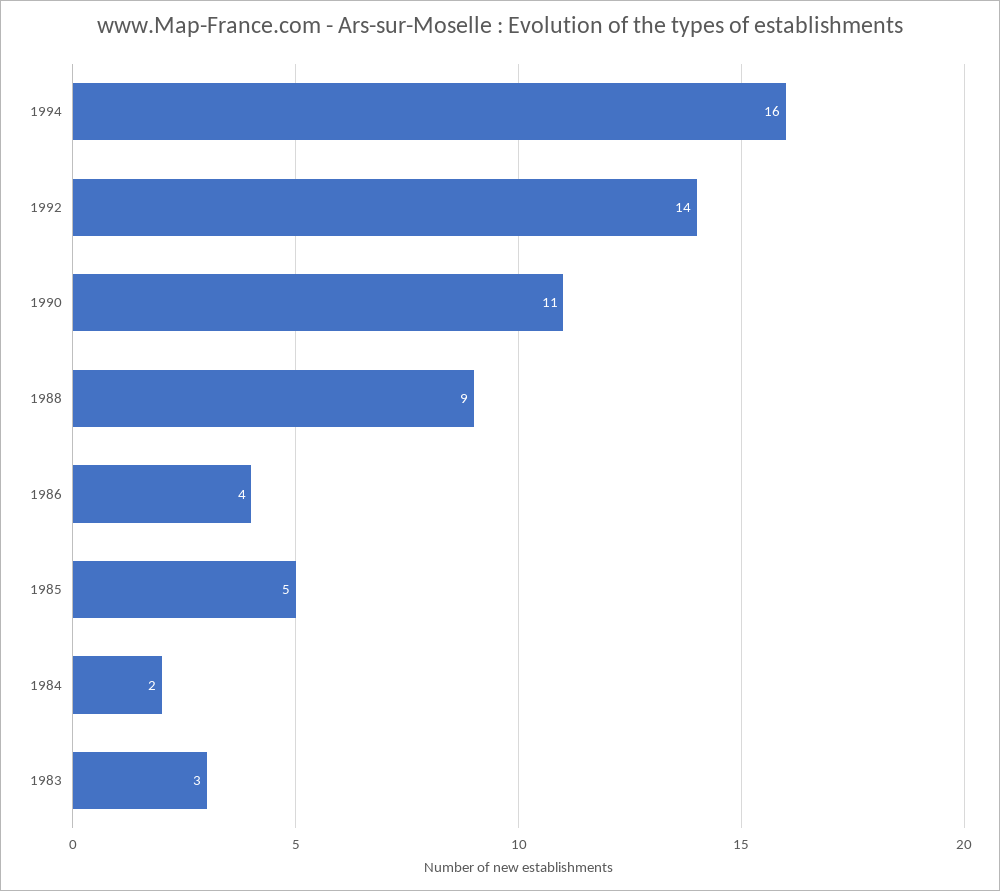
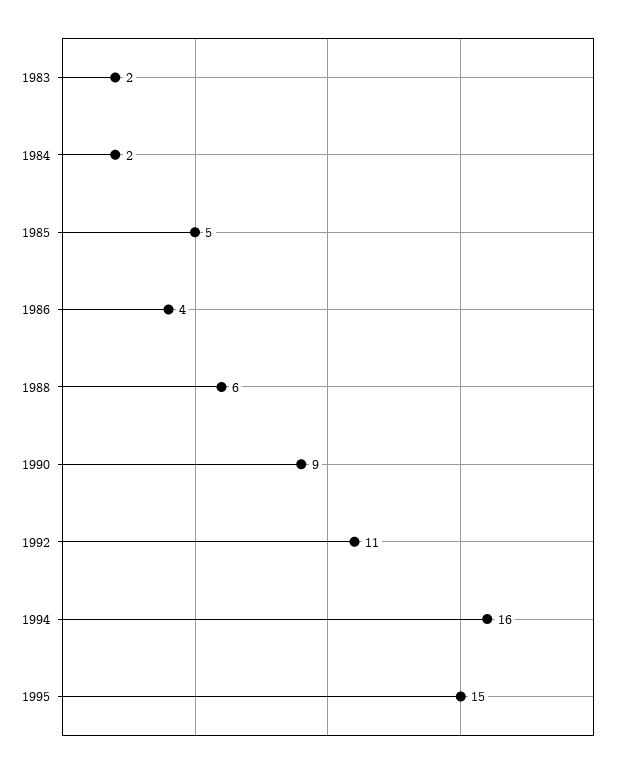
1992: 14 -> 11
1990: 11 -> 9
1988: 9 -> 6
1983: 3 -> 2
1995: none -> 15

